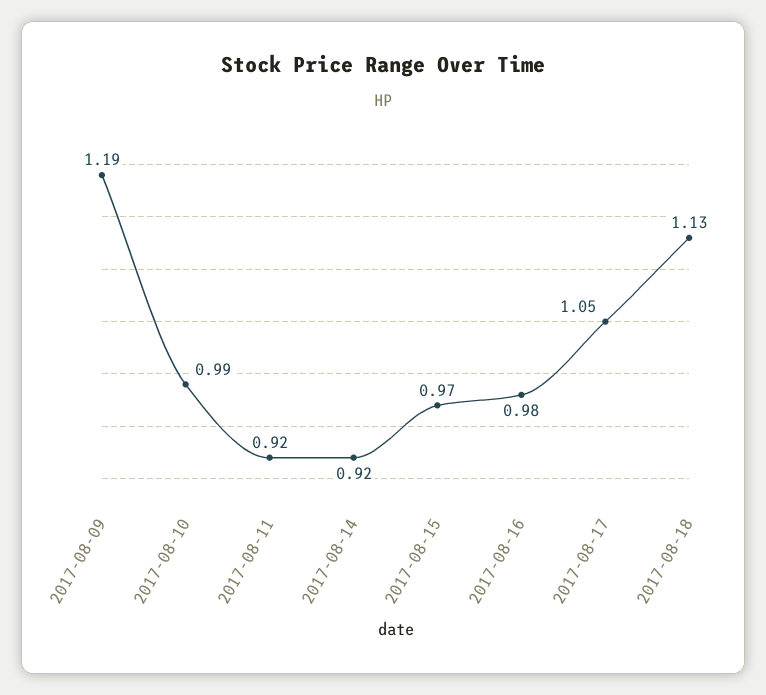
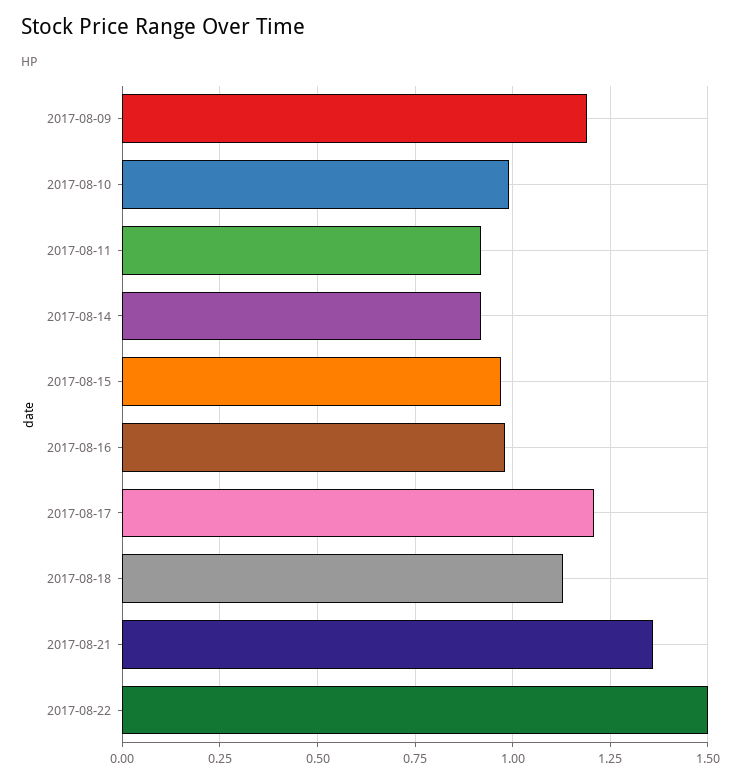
2017-08-17: 1.05 -> 1.2
2017-08-21: none -> 1.35
2017-08-22: none -> 1.5

